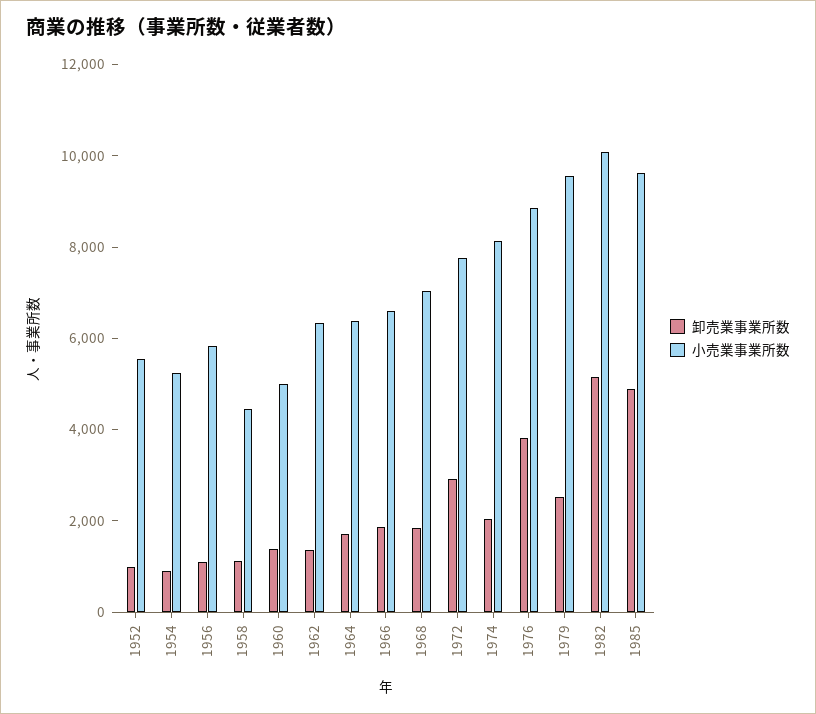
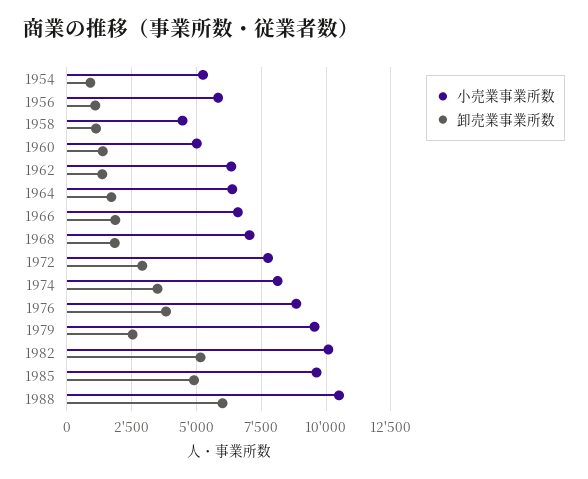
卸売業事業所数, 1952: 1000 -> none
小売業事業所数, 1952: 5500 -> none
卸売業事業所数, 1974: 2000 -> 3500
小売業事業所数, 1988: none -> 10500
卸売業事業所数, 1988: none -> 6000

